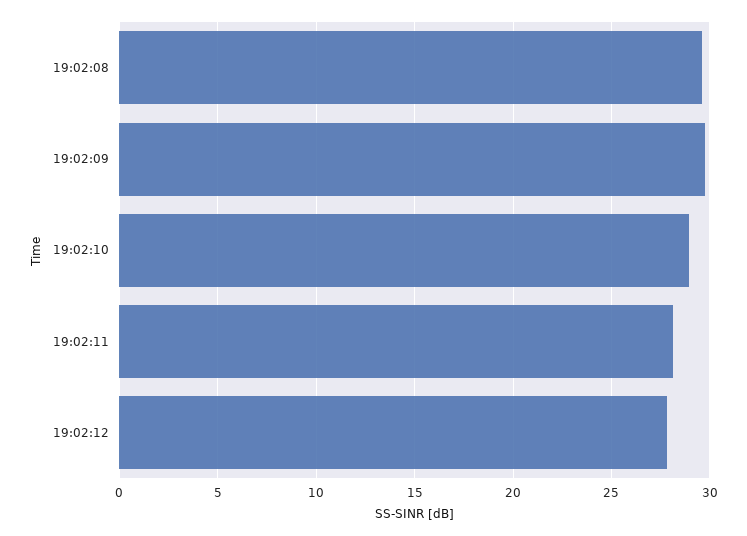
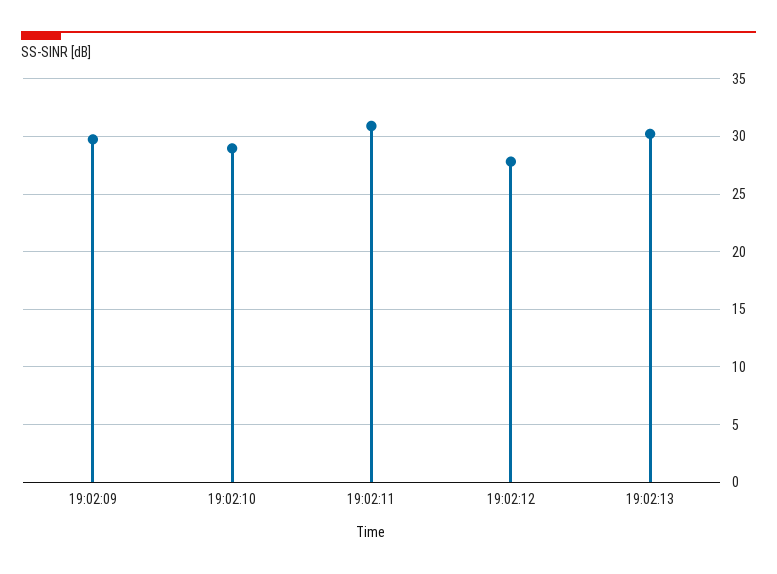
19:02:08: 29.5 -> none
19:02:11: 28 -> 31
19:02:13: none -> 30

